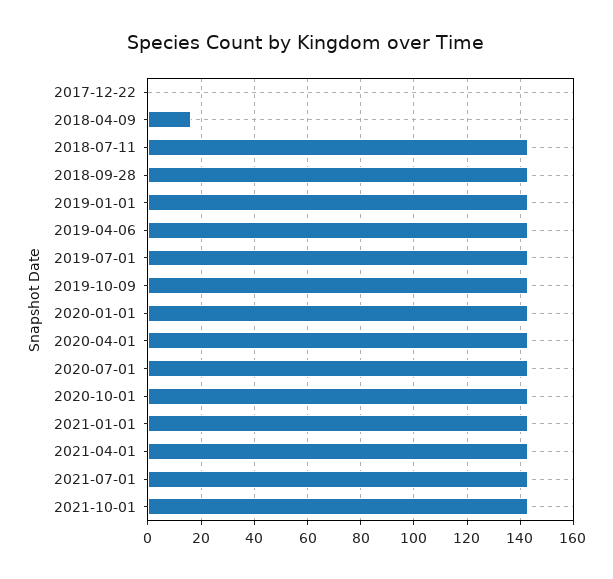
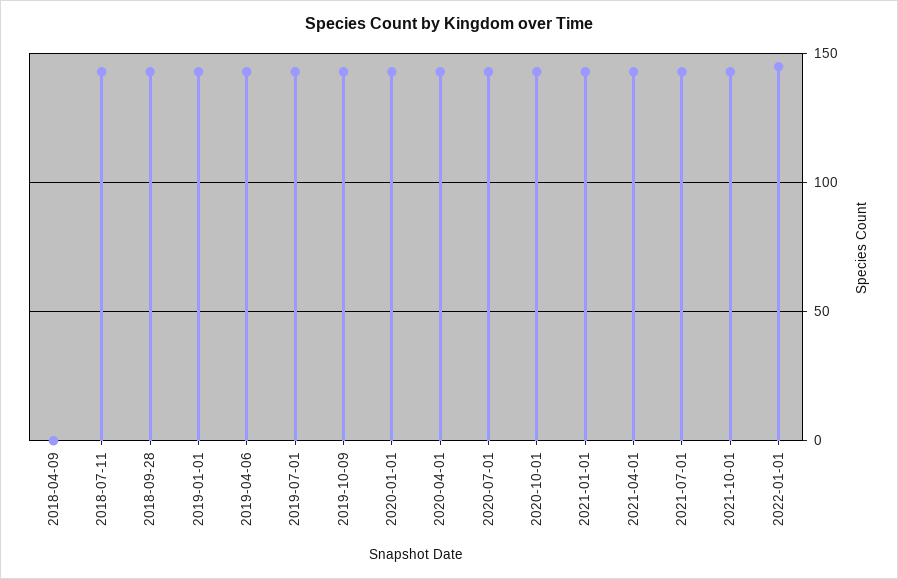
2017-12-22: 0 -> none
2018-04-09: 15 -> 0
2022-01-01: none -> 145

